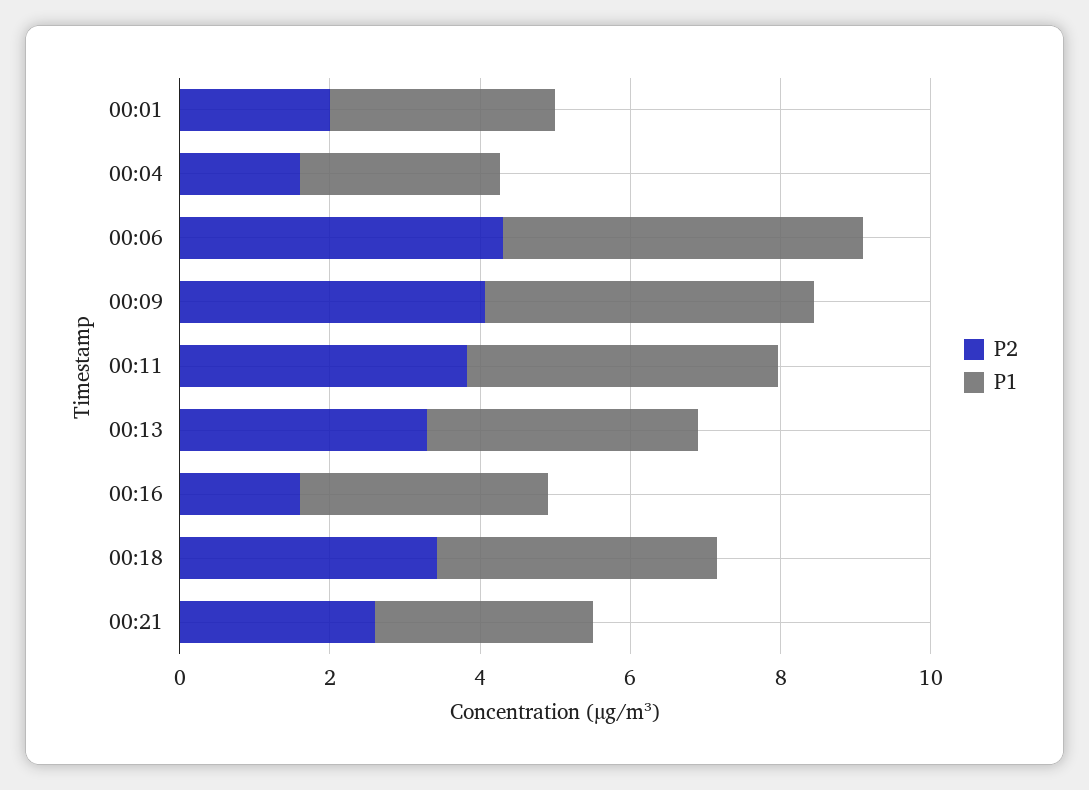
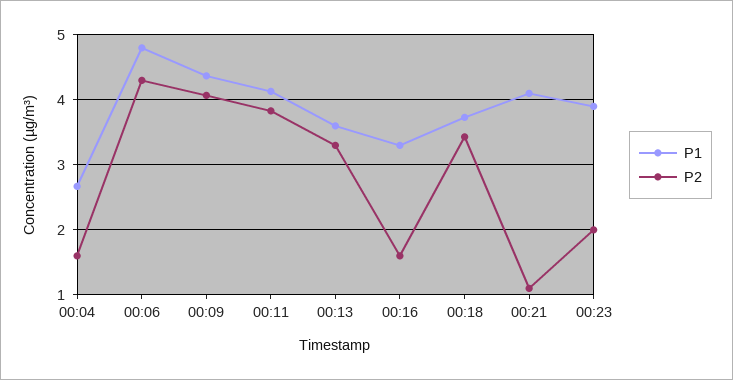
P2, 00:01: 2 -> none
P1, 00:01: 3 -> none
P2, 00:21: 2.5 -> 1.1
P1, 00:21: 3 -> 4.1
P1, 00:23: none -> 3.9
P2, 00:23: none -> 2

